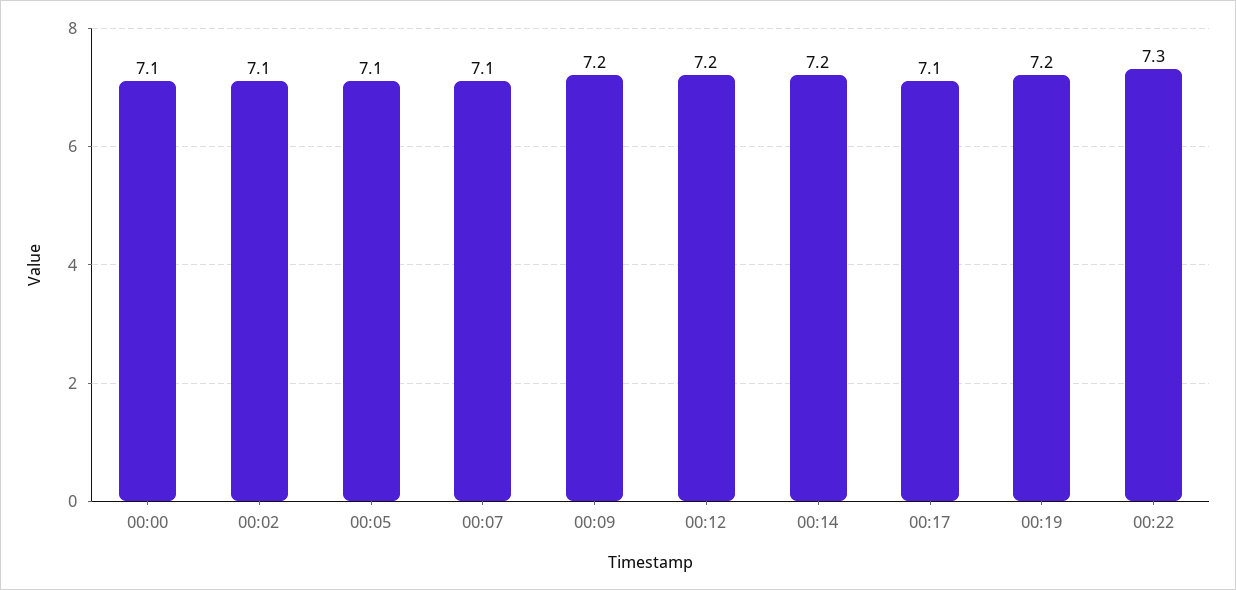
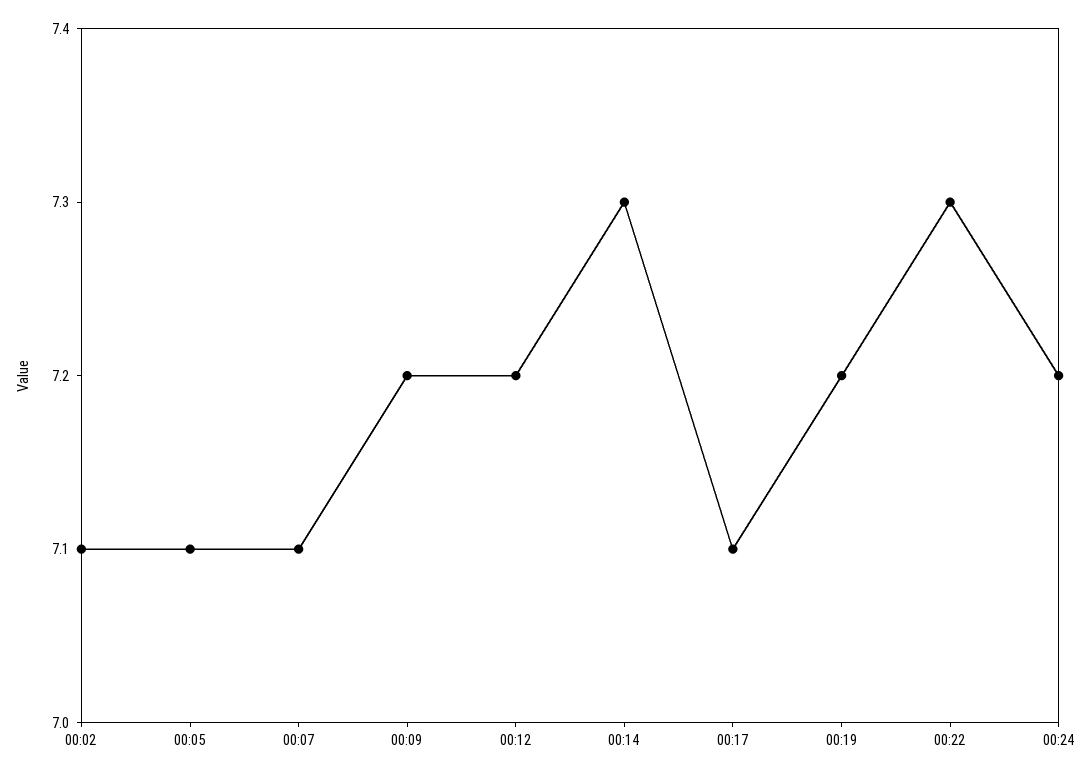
00:00: 7.1 -> none
00:14: 7.2 -> 7.3
00:24: none -> 7.2

